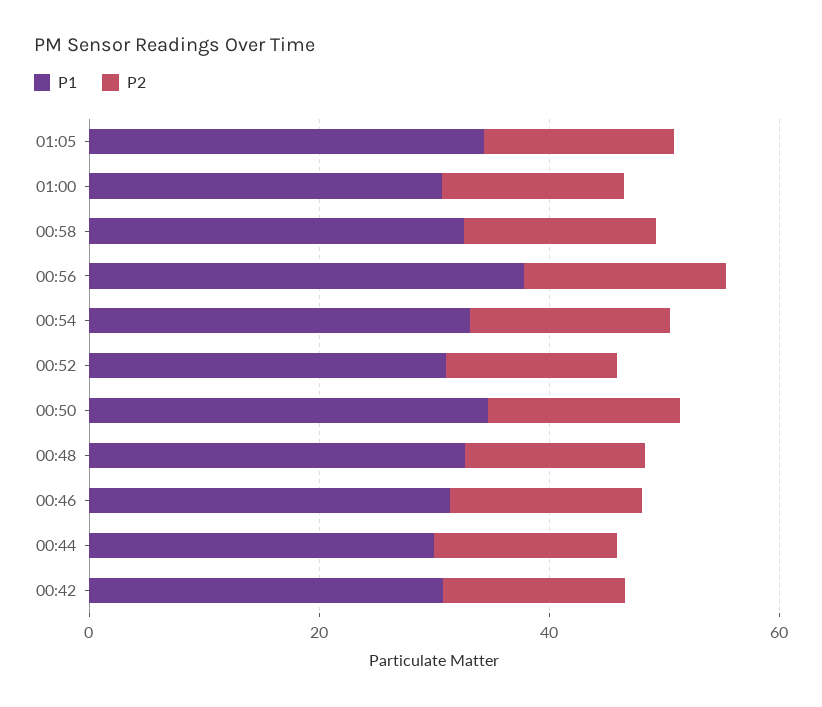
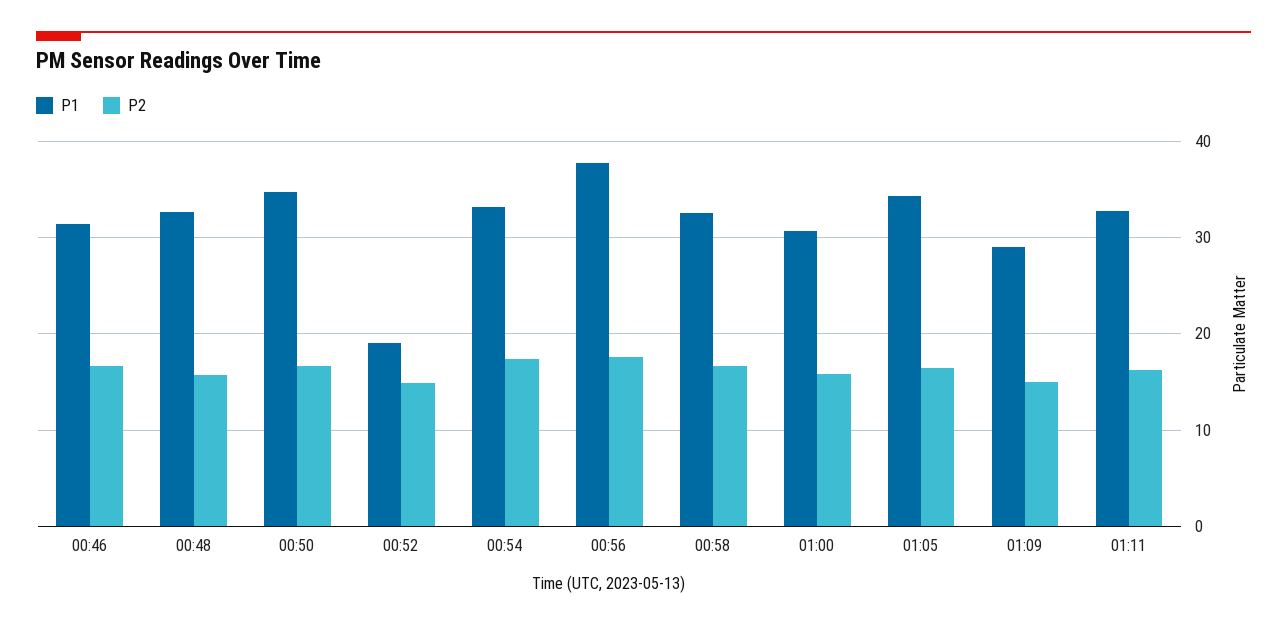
P1, 00:52: 30 -> 19
P1, 00:44: 30 -> none
P2, 00:44: 15 -> none
P1, 00:42: 30 -> none
P2, 00:42: 15 -> none
P1, 01:09: none -> 29
P2, 01:09: none -> 15
P1, 01:11: none -> 33
P2, 01:11: none -> 16

